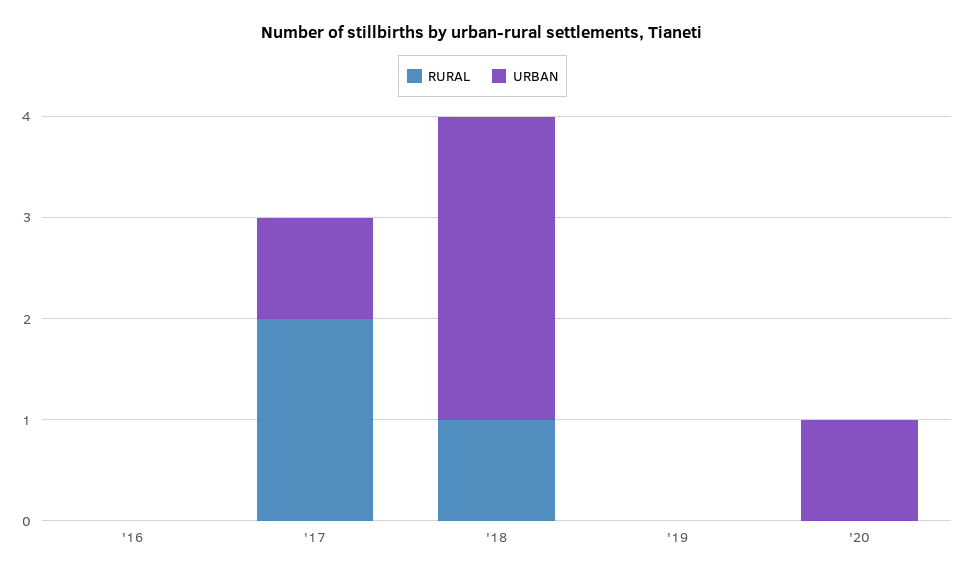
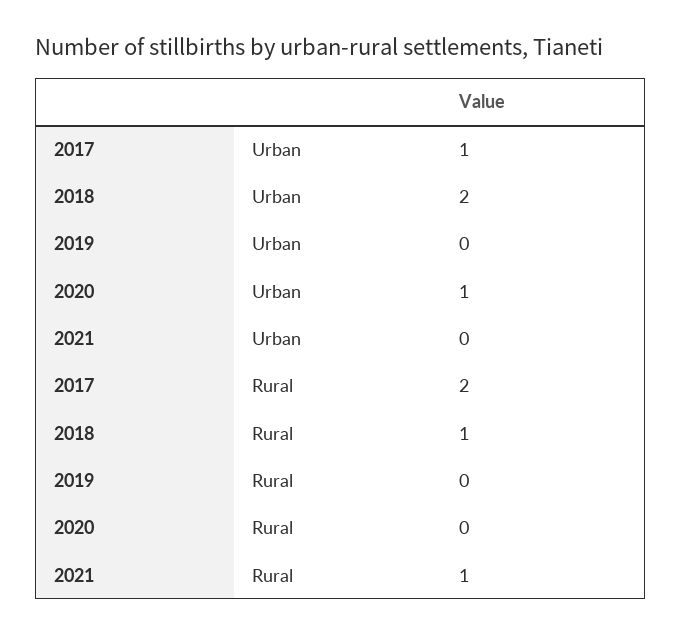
RURAL, '16: 0 -> none
URBAN, '16: 0 -> none
URBAN, '18: 3 -> 2
URBAN, 2021: none -> 0
RURAL, 2021: none -> 1

